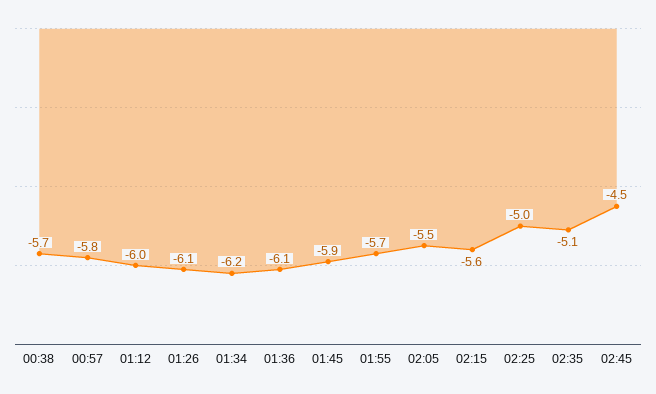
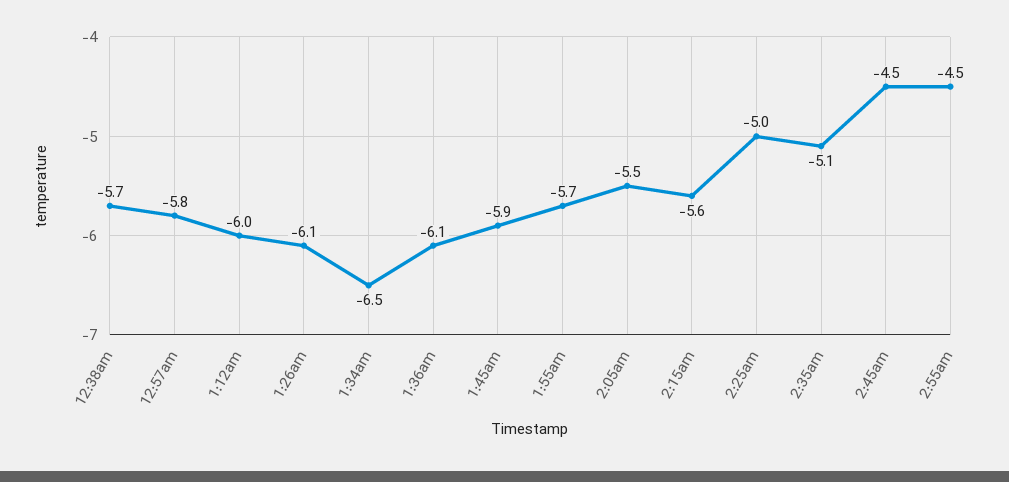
01:34: -6.2 -> -6.5
2:55am: none -> -4.5

